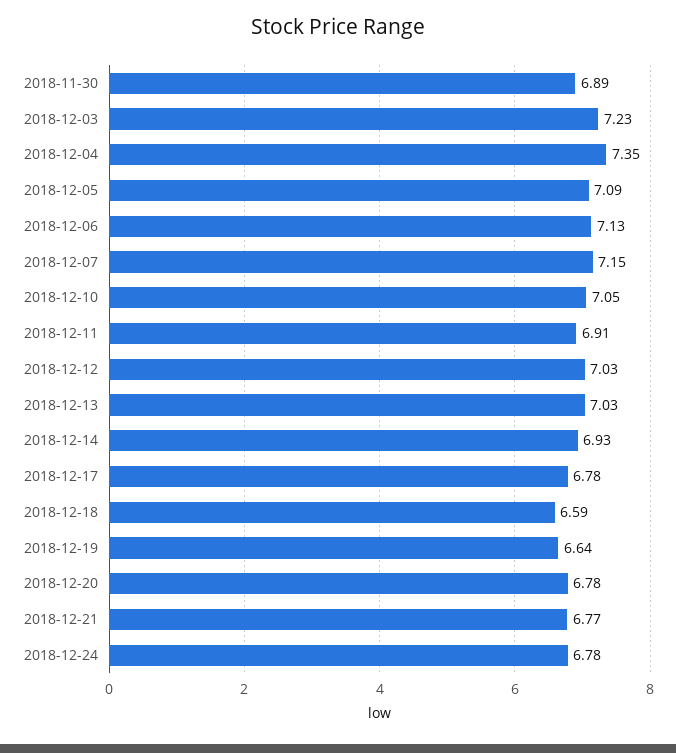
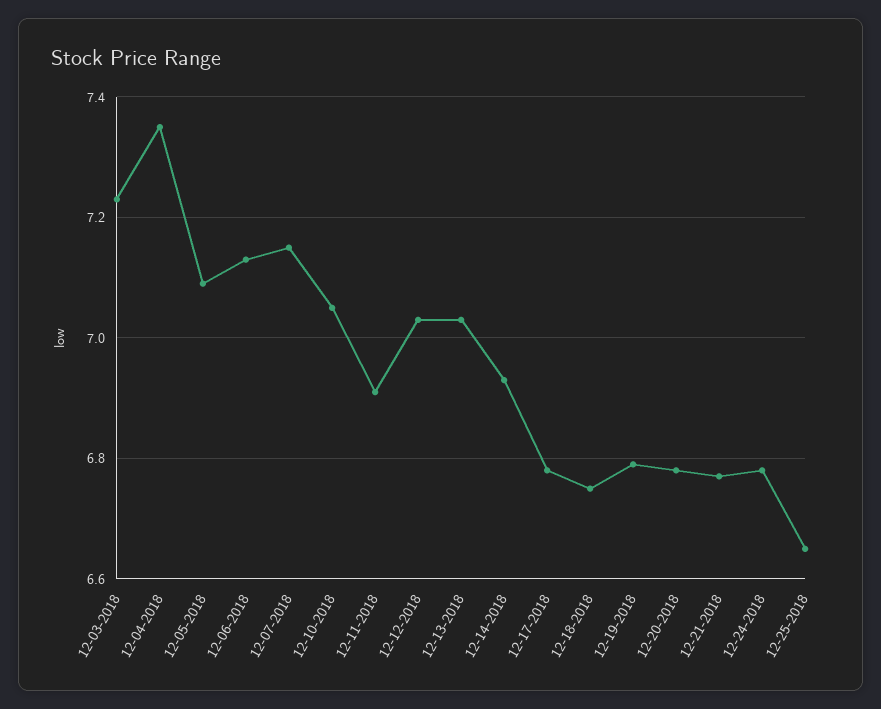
2018-11-30: 6.89 -> none
2018-12-18: 6.59 -> 6.75
2018-12-19: 6.64 -> 6.8
12-25-2018: none -> 6.65

